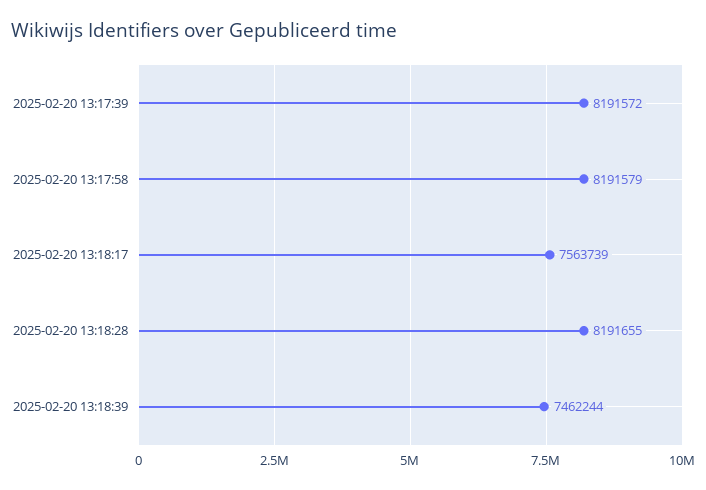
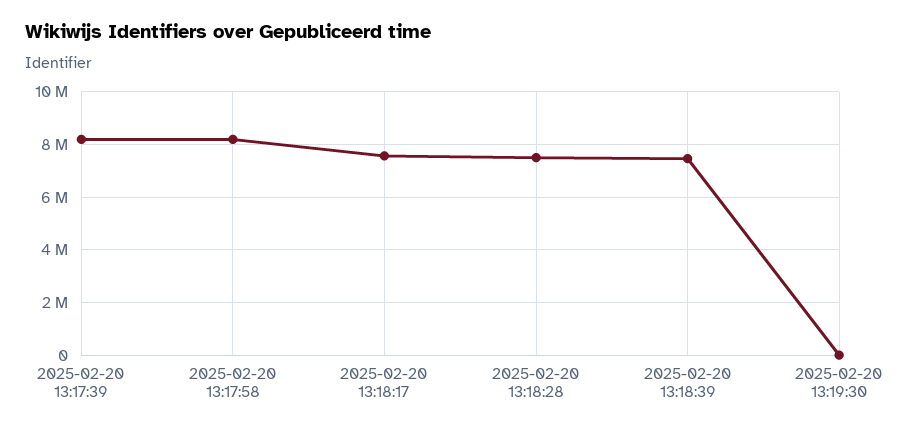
2025-02-20 13:18:28: 8191655 -> 7500000
2025-02-20 13:19:30: none -> 0

